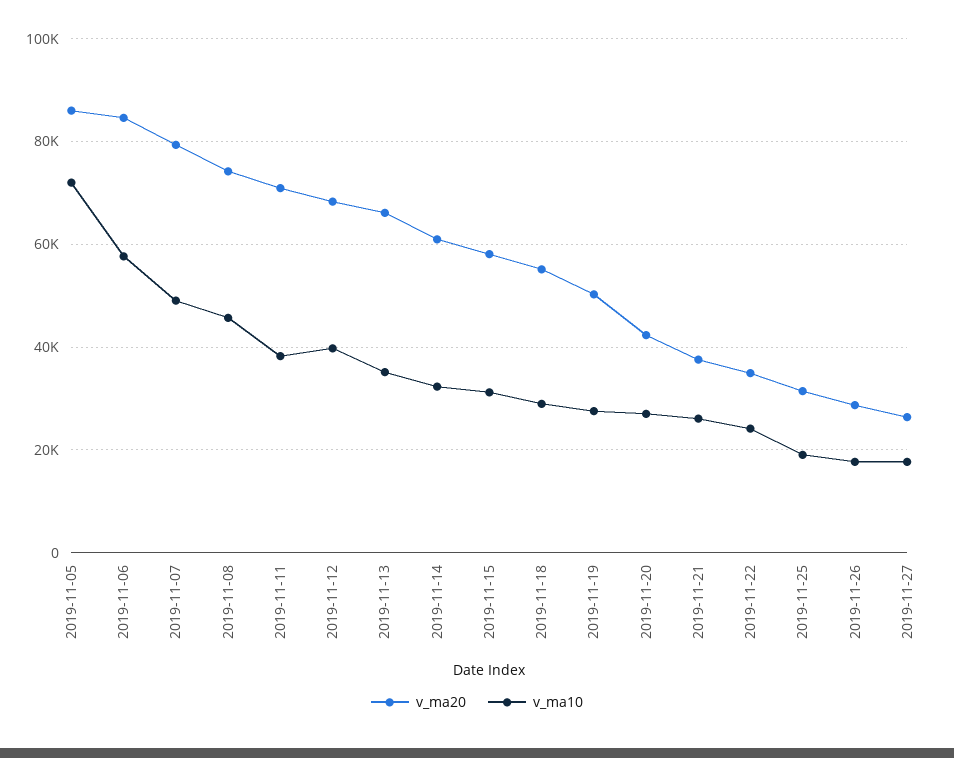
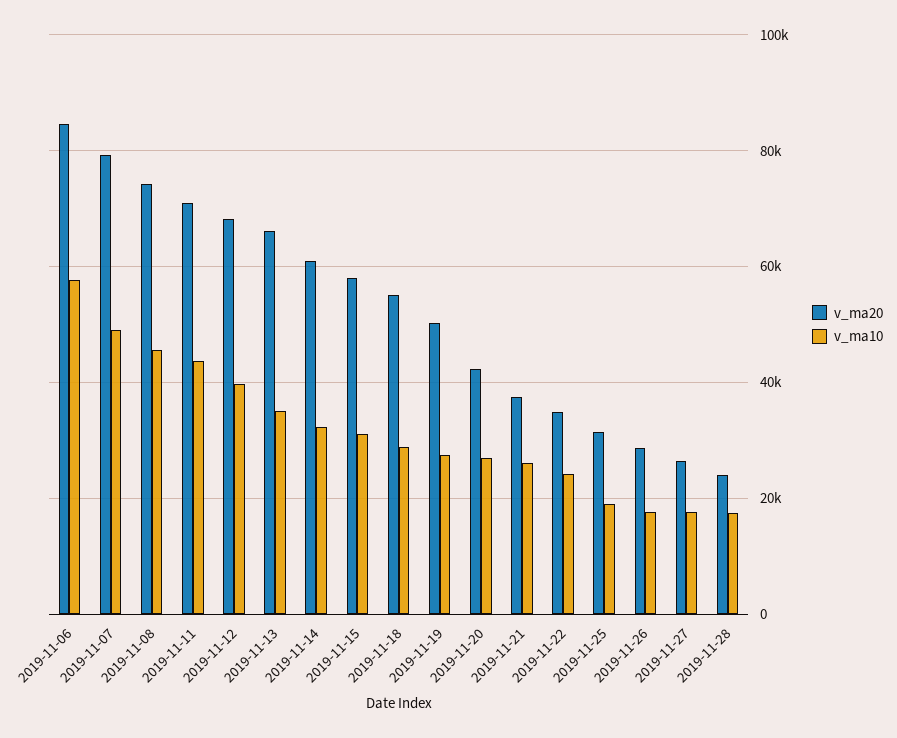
v_ma20, 2019-11-05: 86000 -> none
v_ma10, 2019-11-05: 72000 -> none
v_ma10, 2019-11-11: 38000 -> 44000
v_ma20, 2019-11-28: none -> 24000
v_ma10, 2019-11-28: none -> 18000

